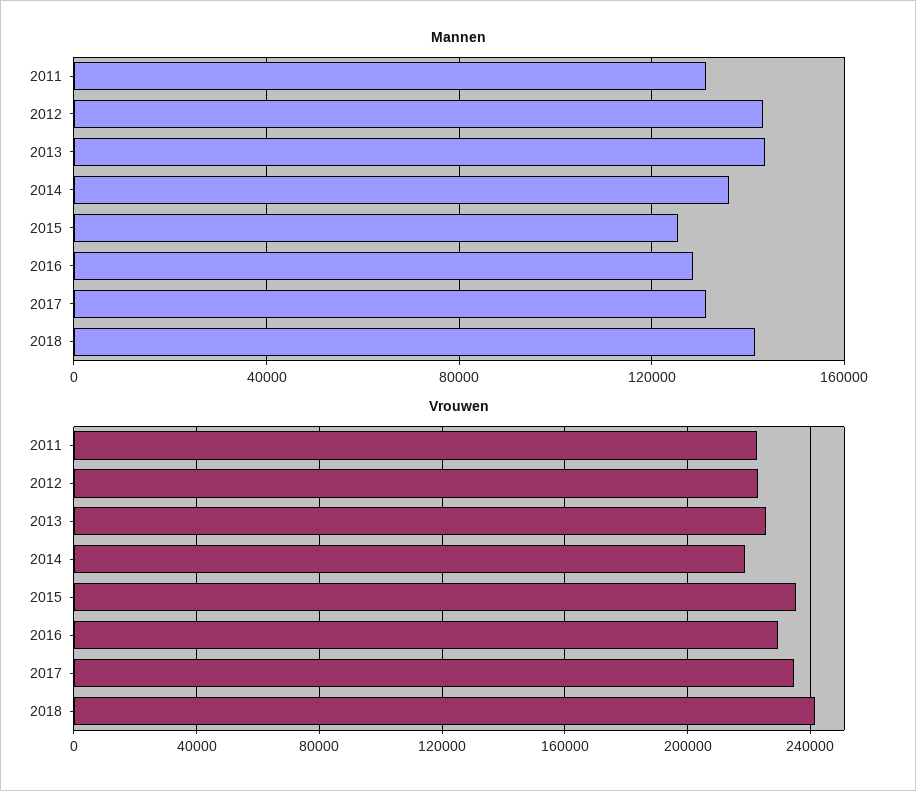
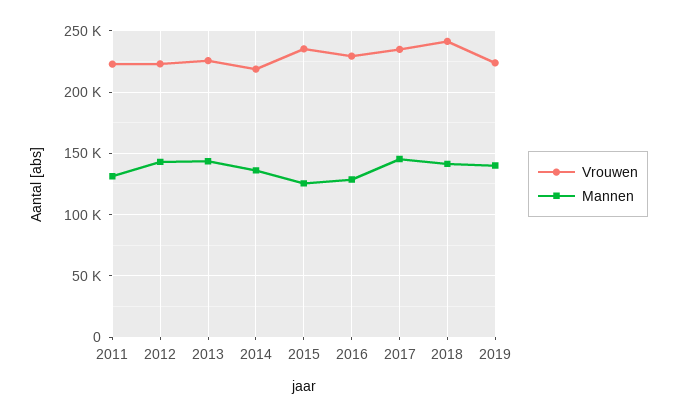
Mannen, 2017: 130000 -> 145000
Vrouwen, 2019: none -> 225000
Mannen, 2019: none -> 140000

